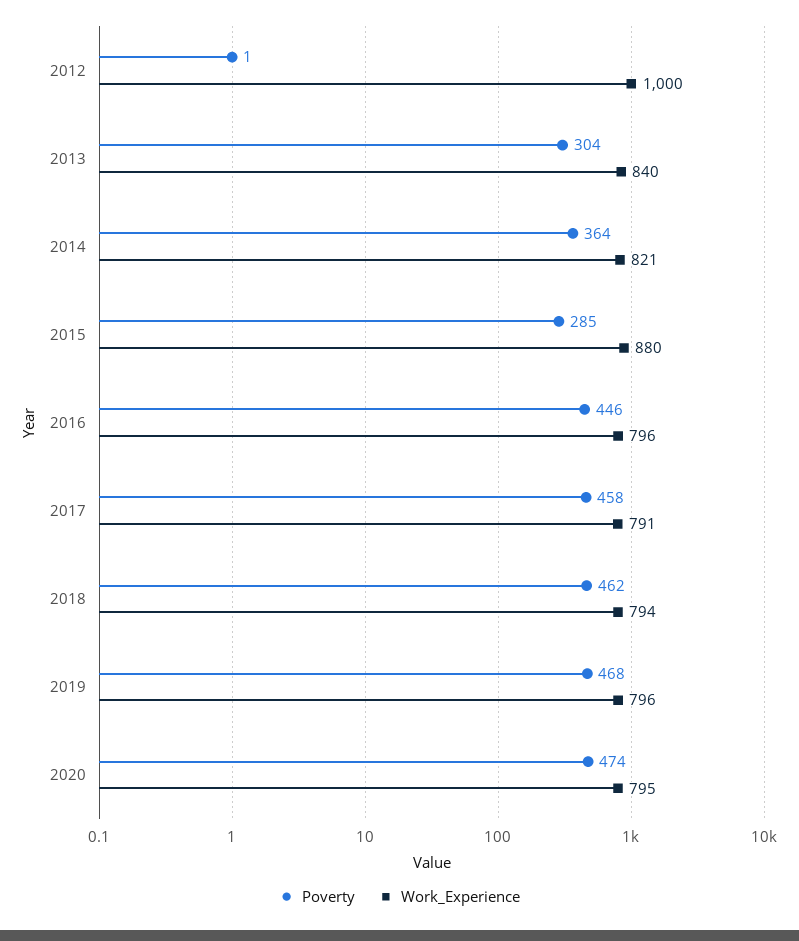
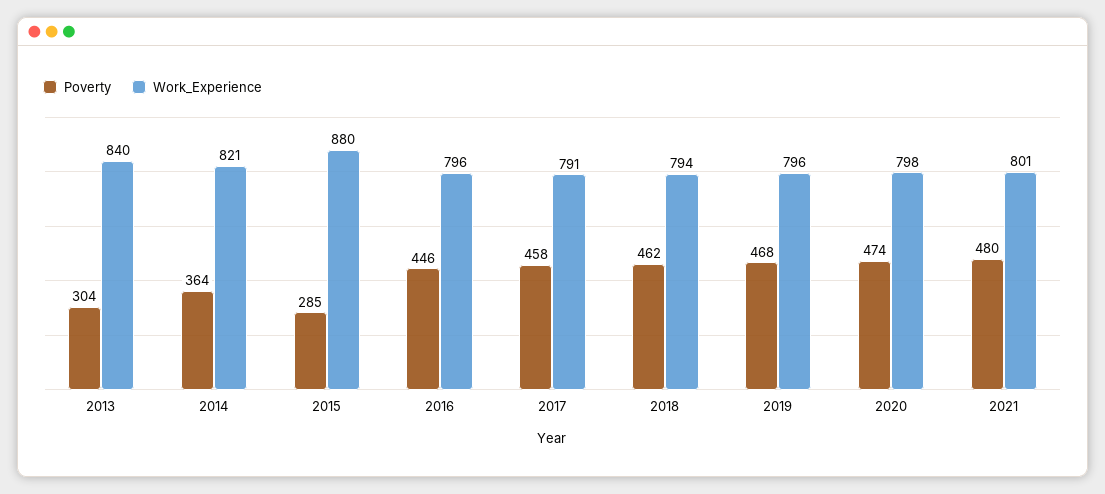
Poverty, 2012: 1 -> none
Work_Experience, 2012: 1000 -> none
Work_Experience, 2020: 795 -> 798
Poverty, 2021: none -> 480
Work_Experience, 2021: none -> 801

